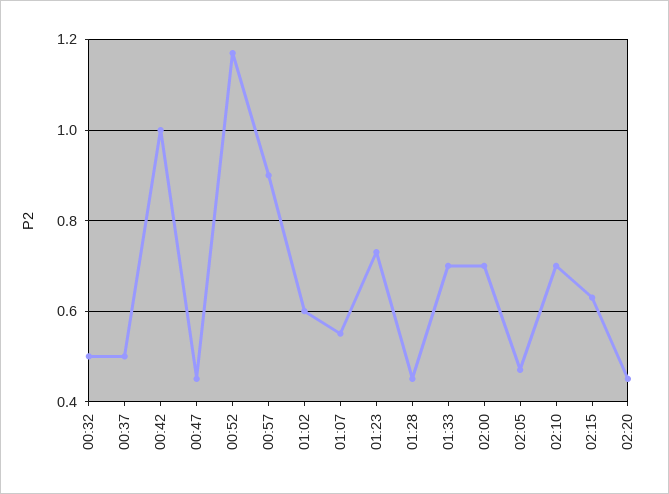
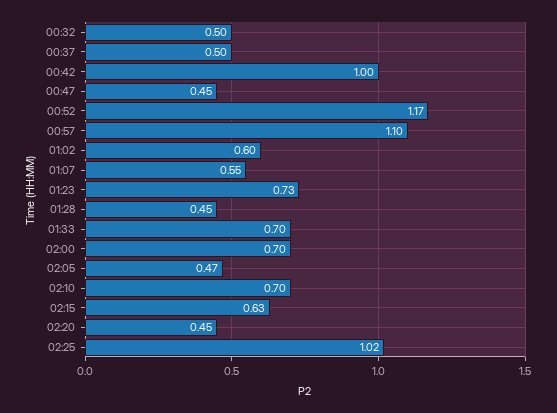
00:57: 0.9 -> 1.1
02:25: none -> 1.02

